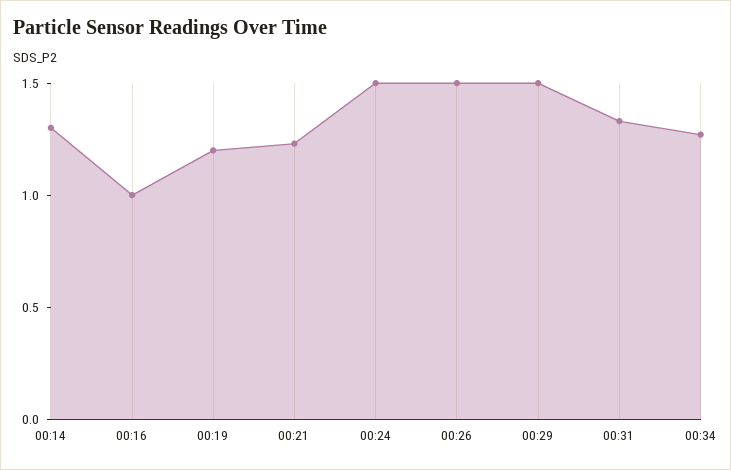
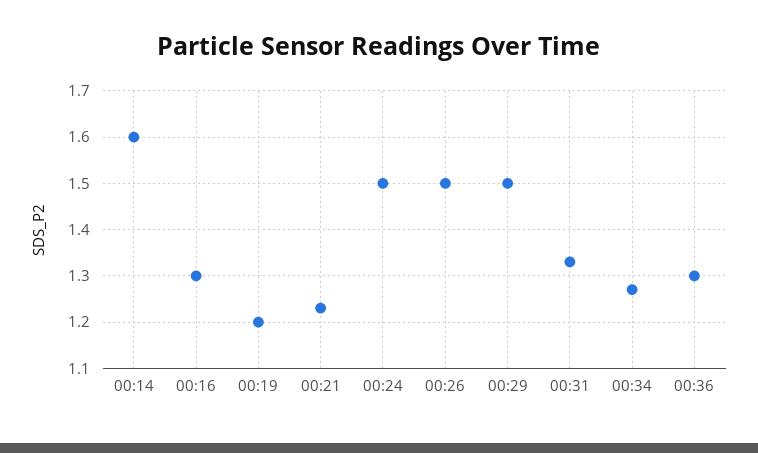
00:14: 1.3 -> 1.6
00:16: 1 -> 1.3
00:36: none -> 1.3

